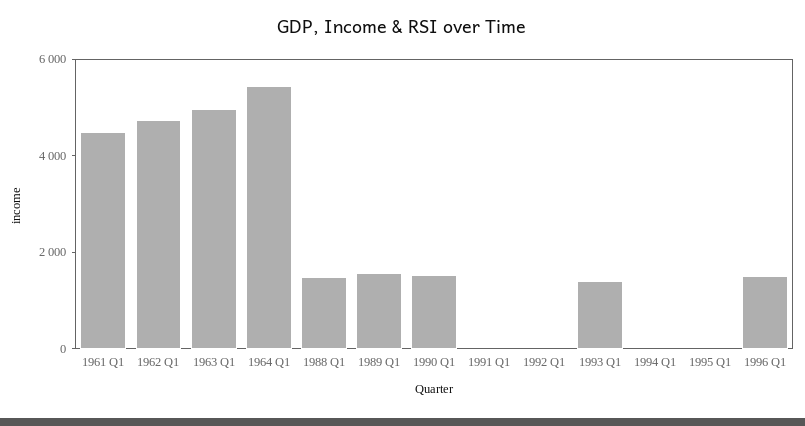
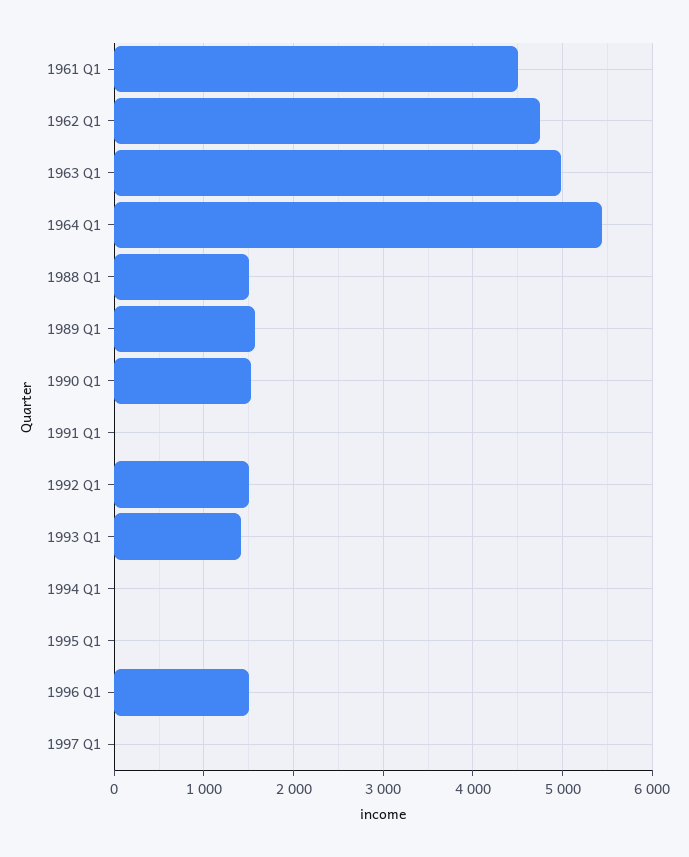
1992 Q1: 0 -> 1500
1997 Q1: none -> 0

